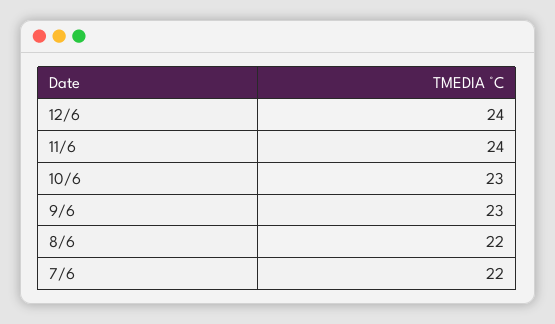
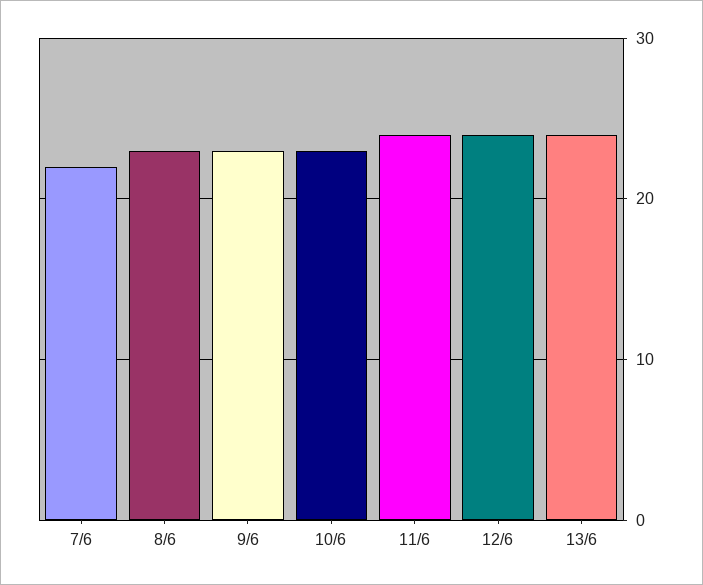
8/6: 22 -> 23
13/6: none -> 24

